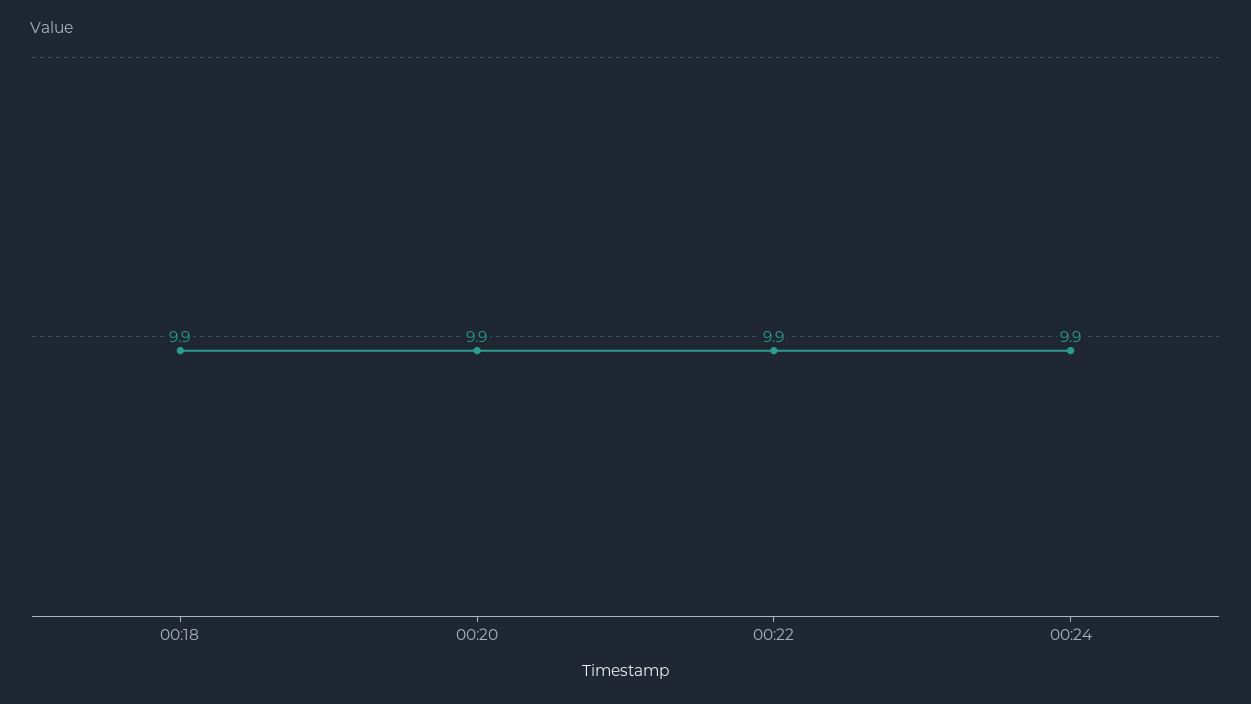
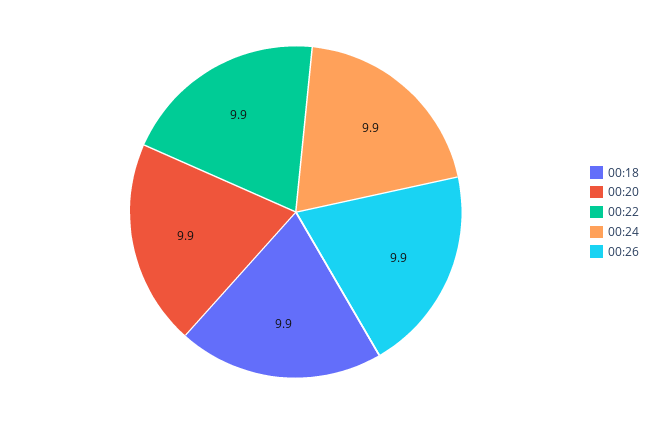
00:26: none -> 9.9

